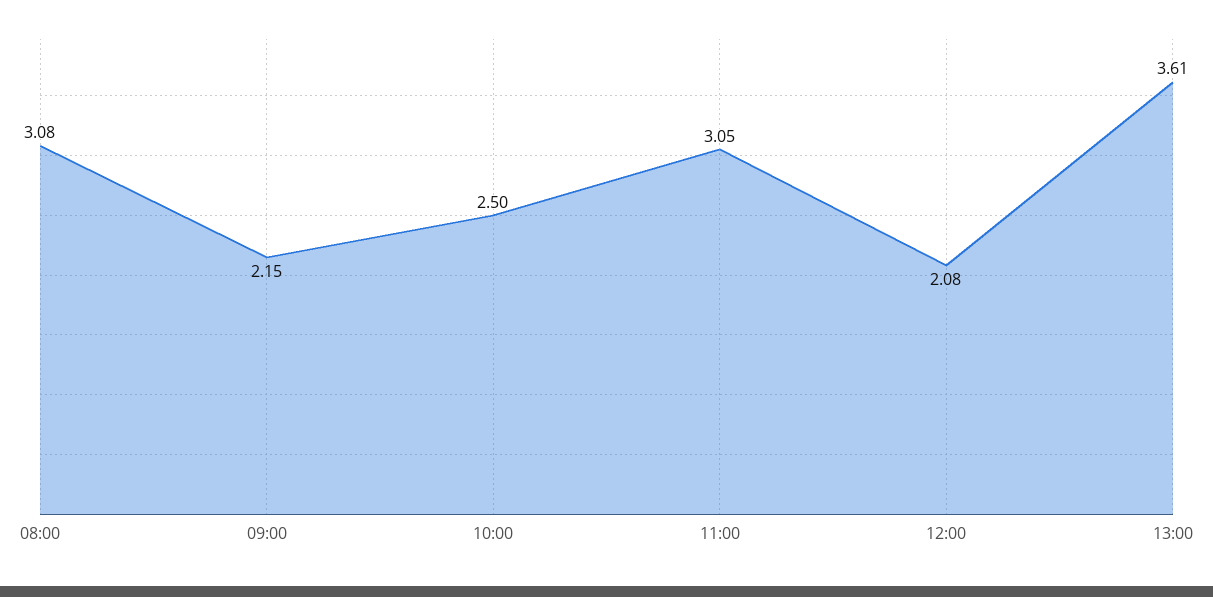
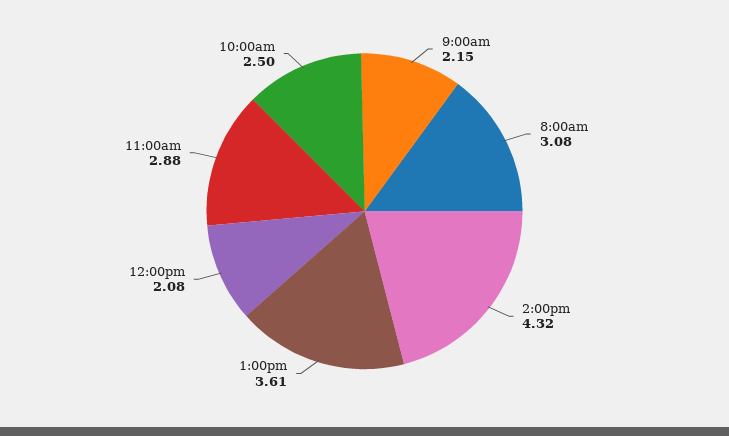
11:00: 3.05 -> 2.88
2:00pm: none -> 4.32

